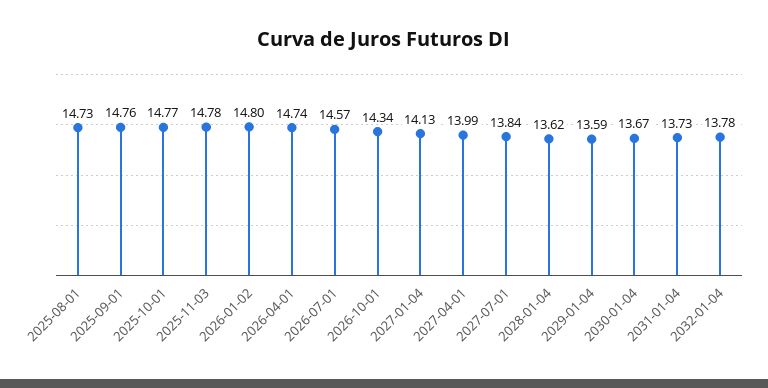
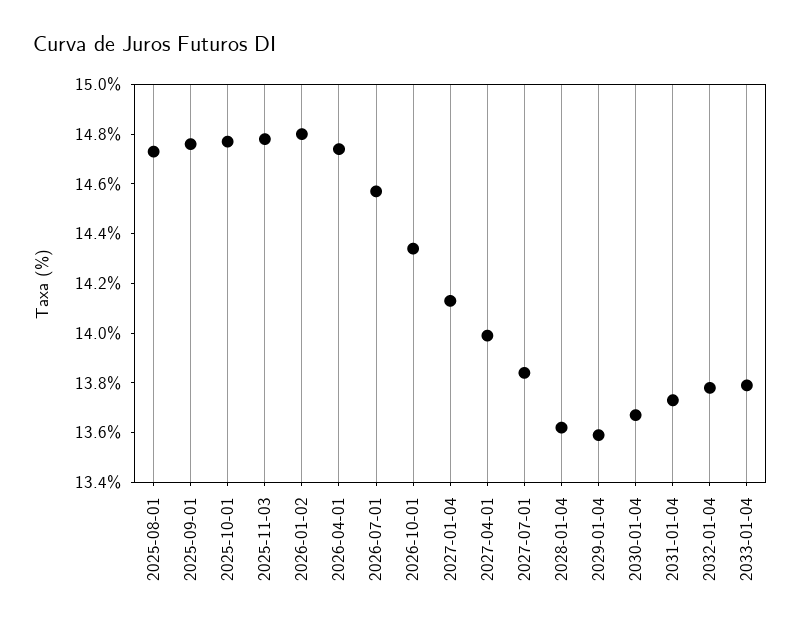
2033-01-04: none -> 13.8

